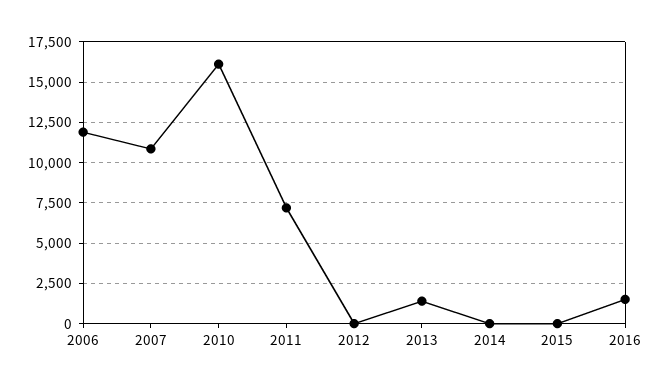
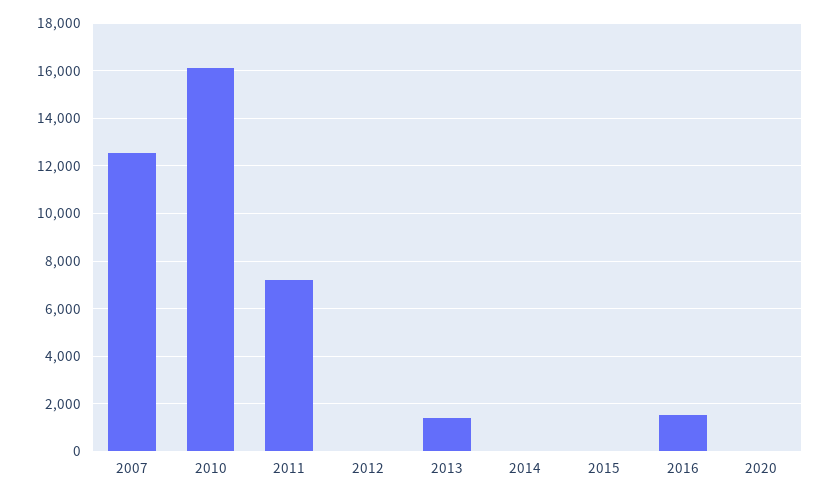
2006: 12000 -> none
2007: 11000 -> 12500
2020: none -> 0

